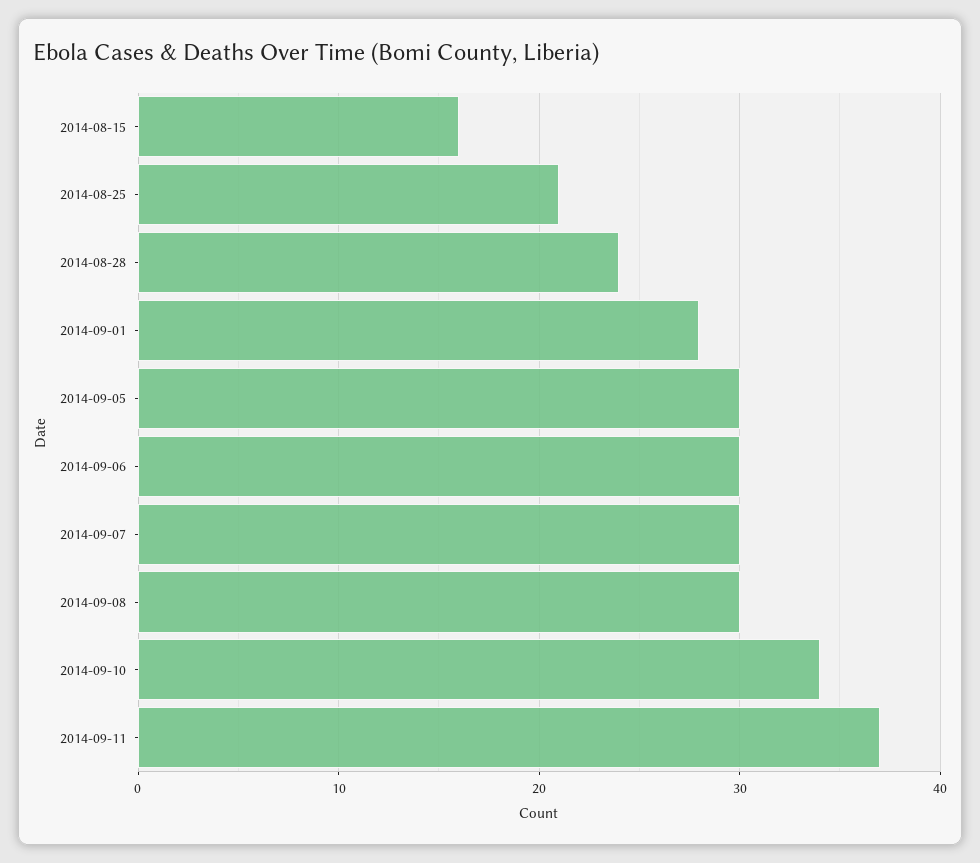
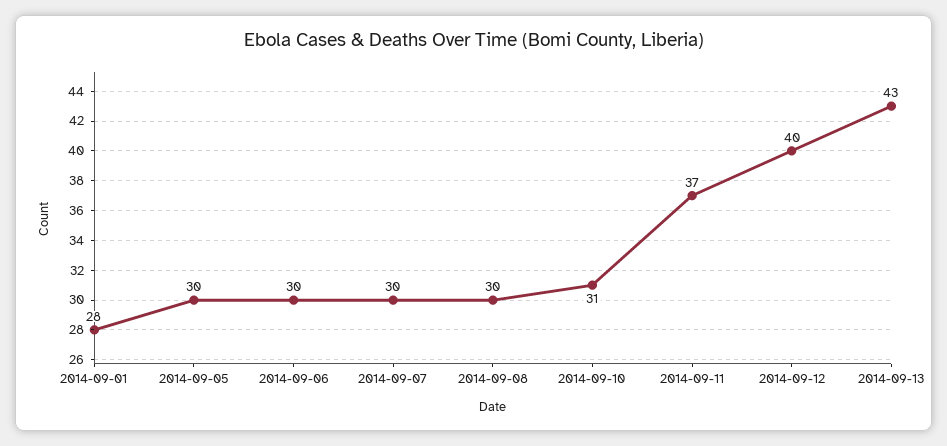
2014-08-15: 16 -> none
2014-08-25: 21 -> none
2014-08-28: 24 -> none
2014-09-10: 34 -> 31
2014-09-12: none -> 40
2014-09-13: none -> 43

